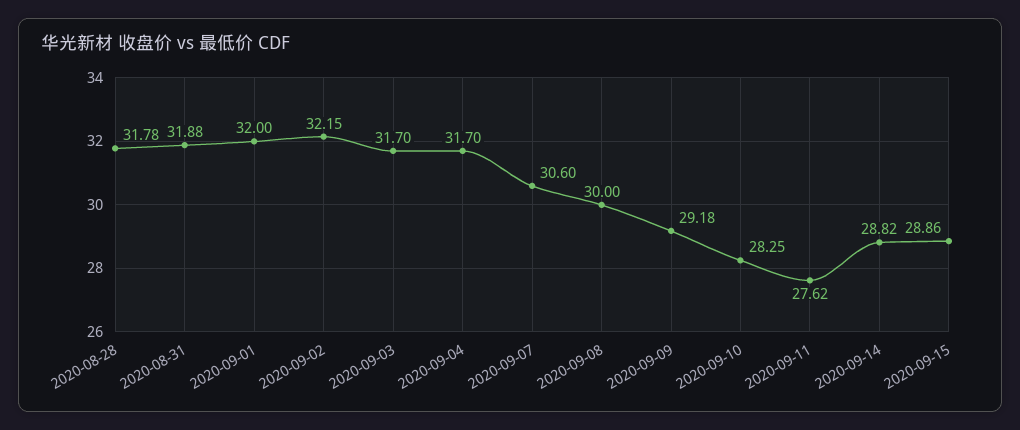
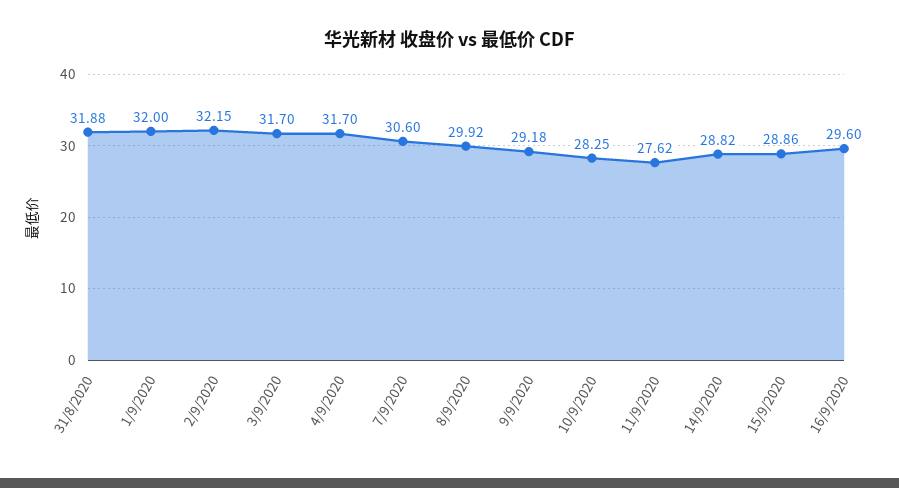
2020-08-28: 31.78 -> none
2020-09-08: 30 -> 29.92
16/9/2020: none -> 29.6

